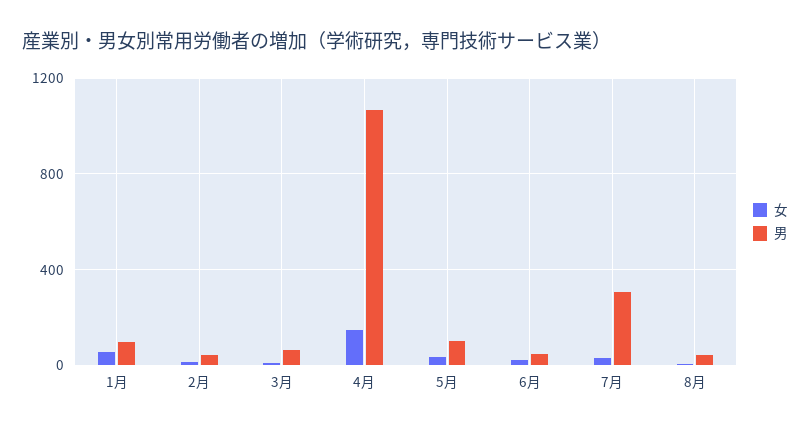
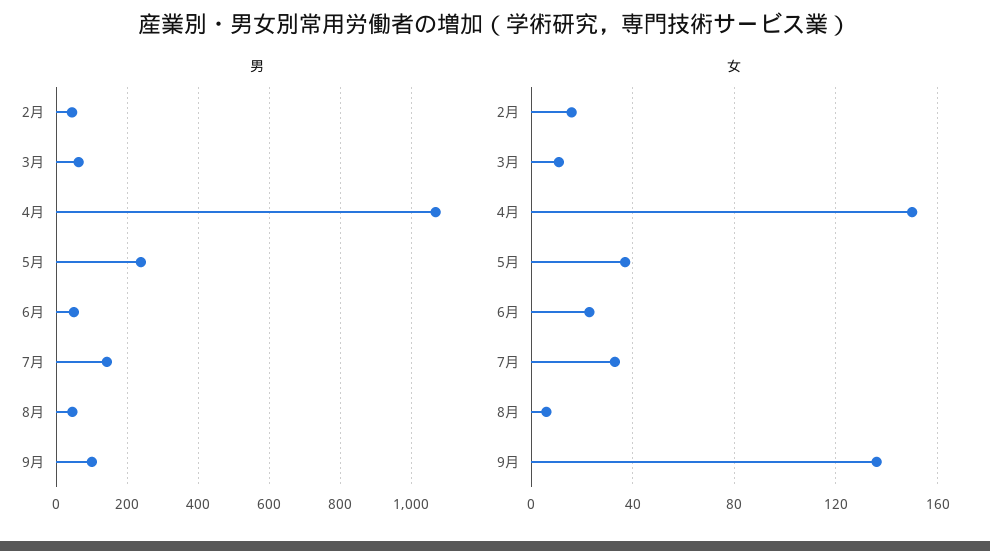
女, 1月: 50 -> none
男, 1月: 100 -> none
男, 5月: 100 -> 240
男, 7月: 300 -> 140
男, 9月: none -> 100
女, 9月: none -> 135

